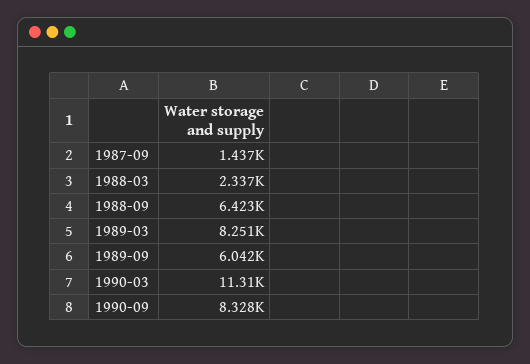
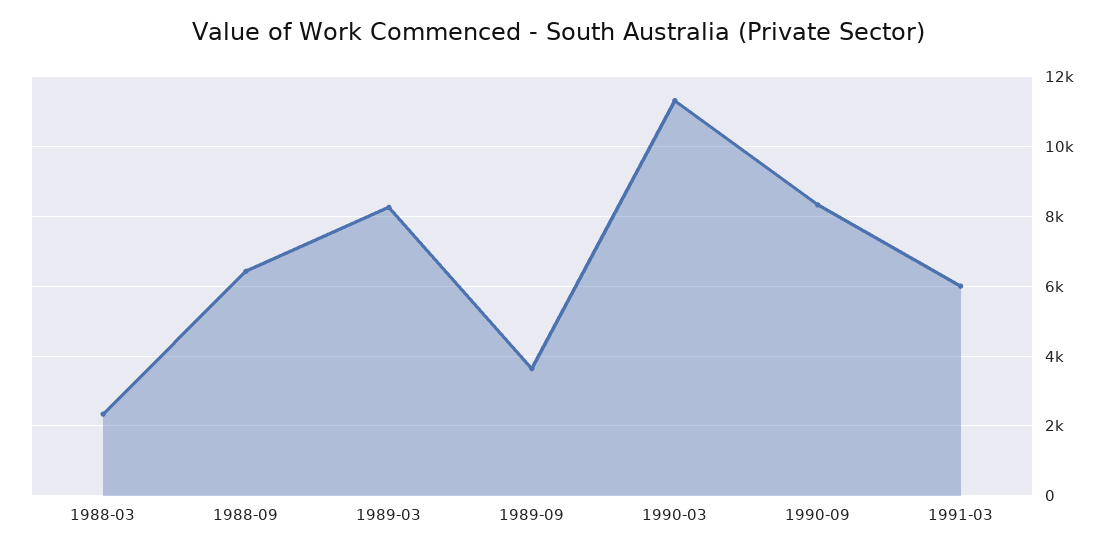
1987-09: 1437 -> none
1989-09: 6042 -> 3600
1991-03: none -> 6000

